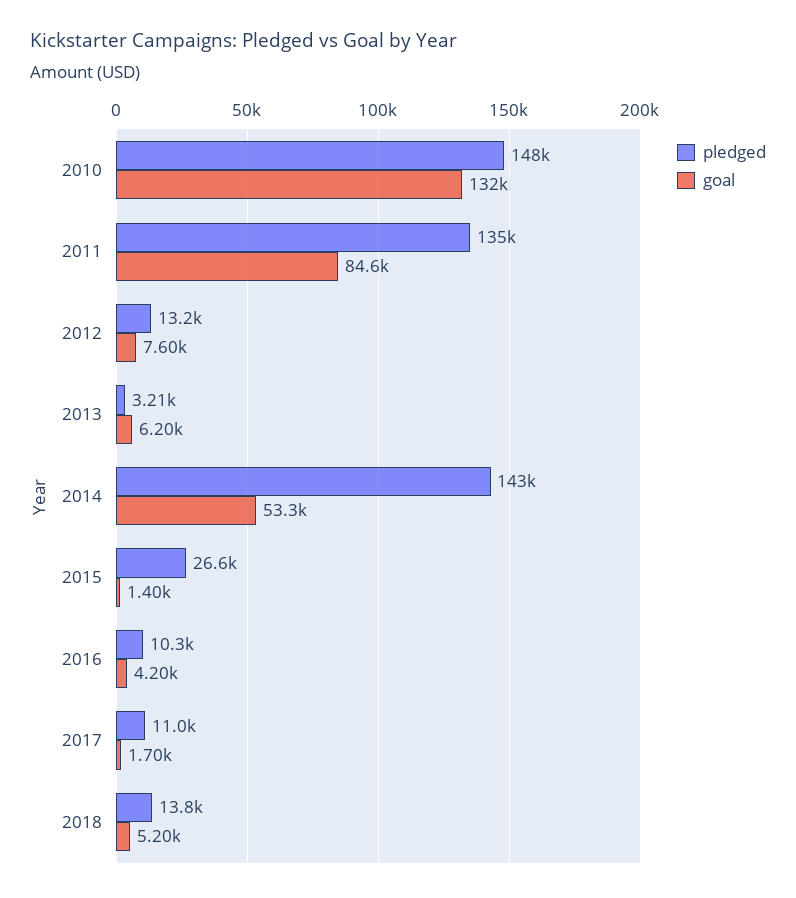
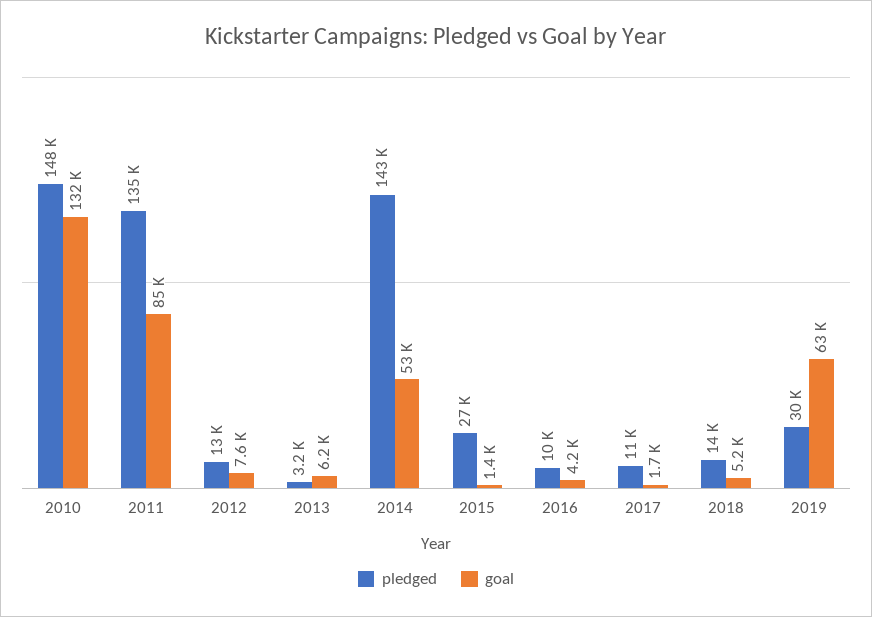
pledged, 2019: none -> 30000
goal, 2019: none -> 63000

